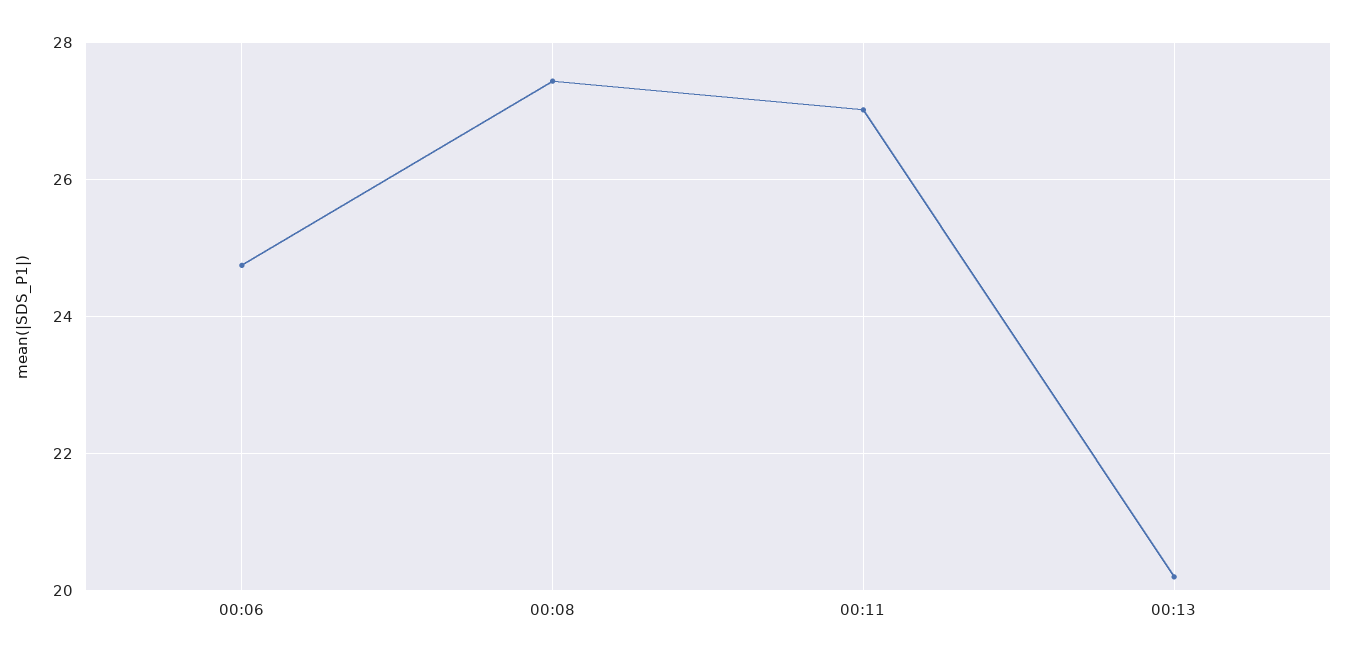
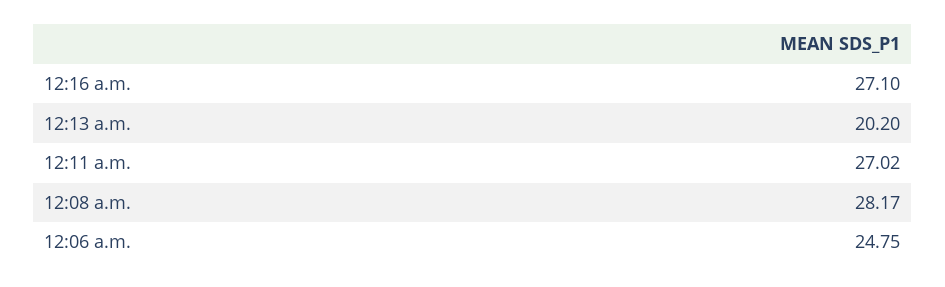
00:08: 27.4 -> 28.17
12:16 a.m.: none -> 27.1

